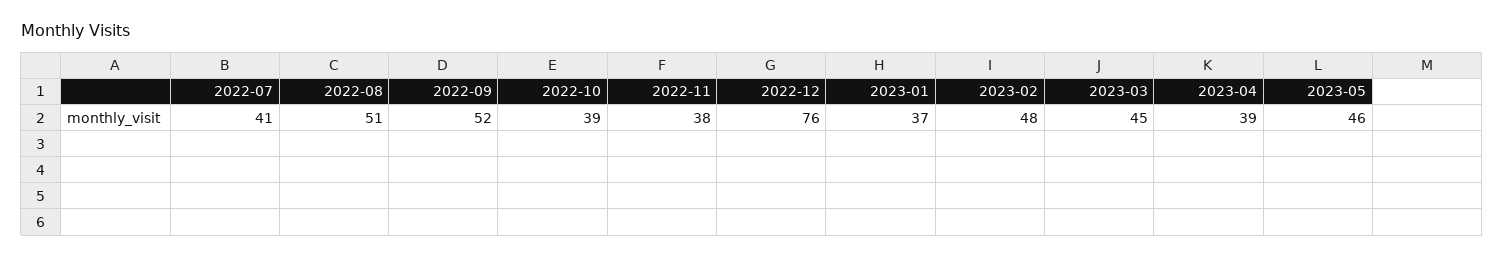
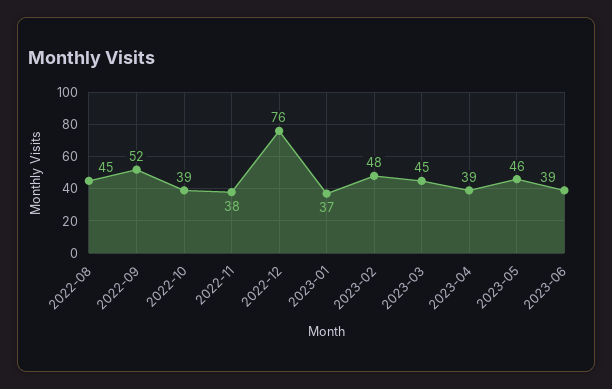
2022-07: 41 -> none
2022-08: 51 -> 45
2023-06: none -> 39

